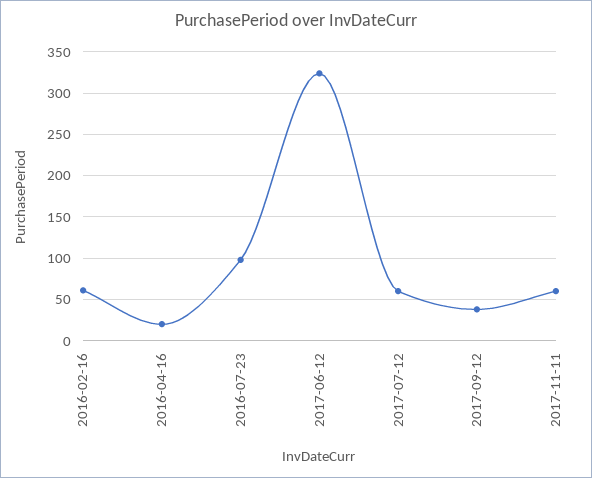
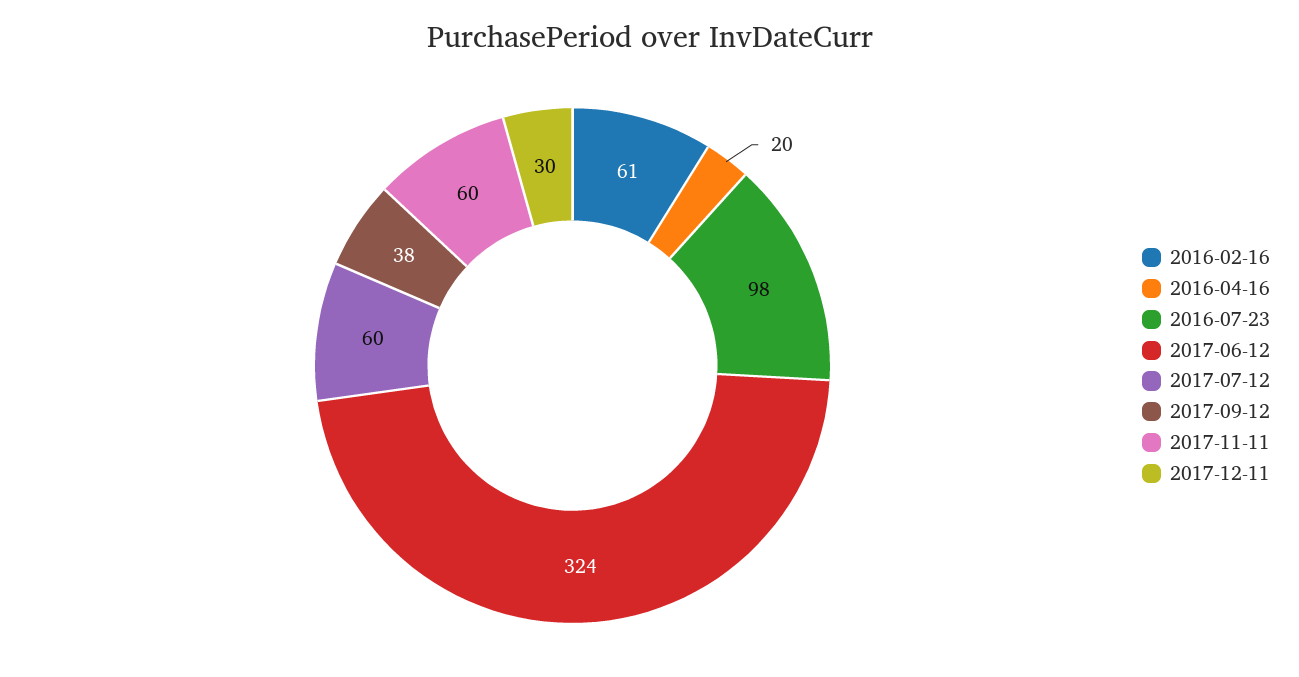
2017-12-11: none -> 30

